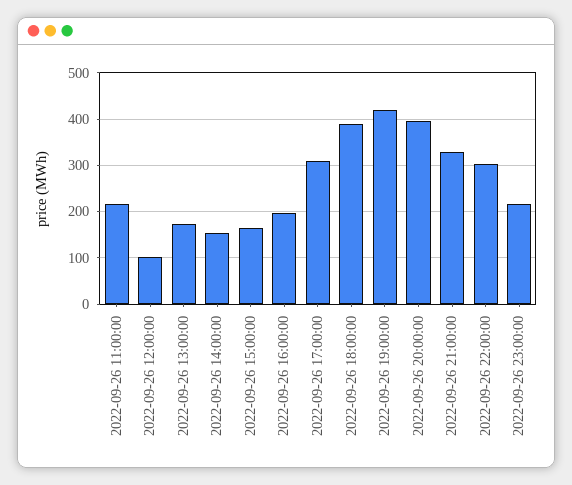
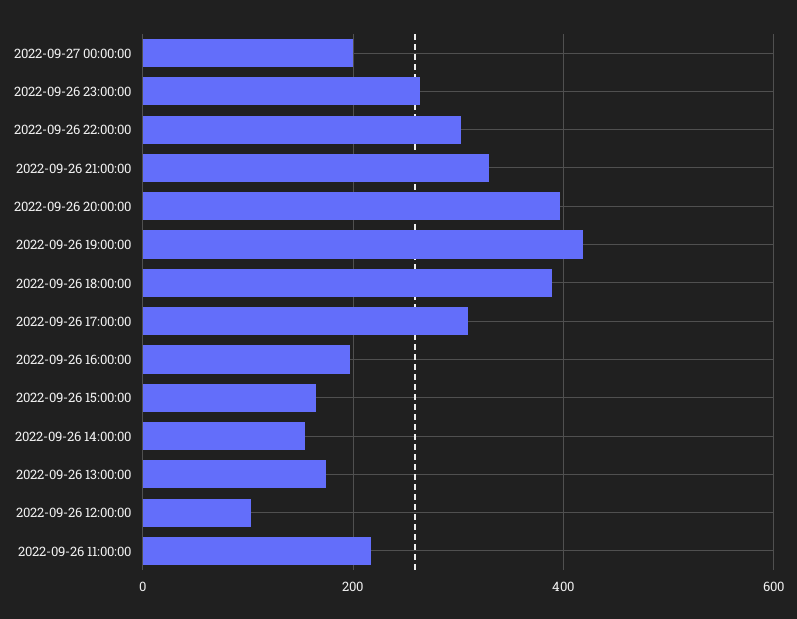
2022-09-26 23:00:00: 220 -> 260
2022-09-27 00:00:00: none -> 200

